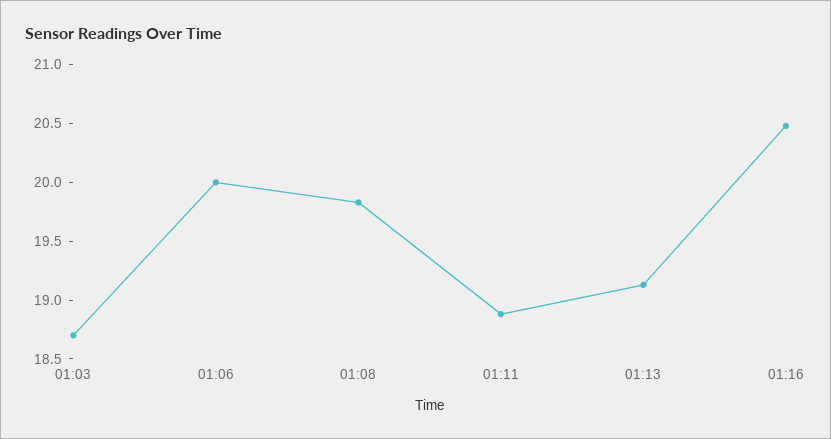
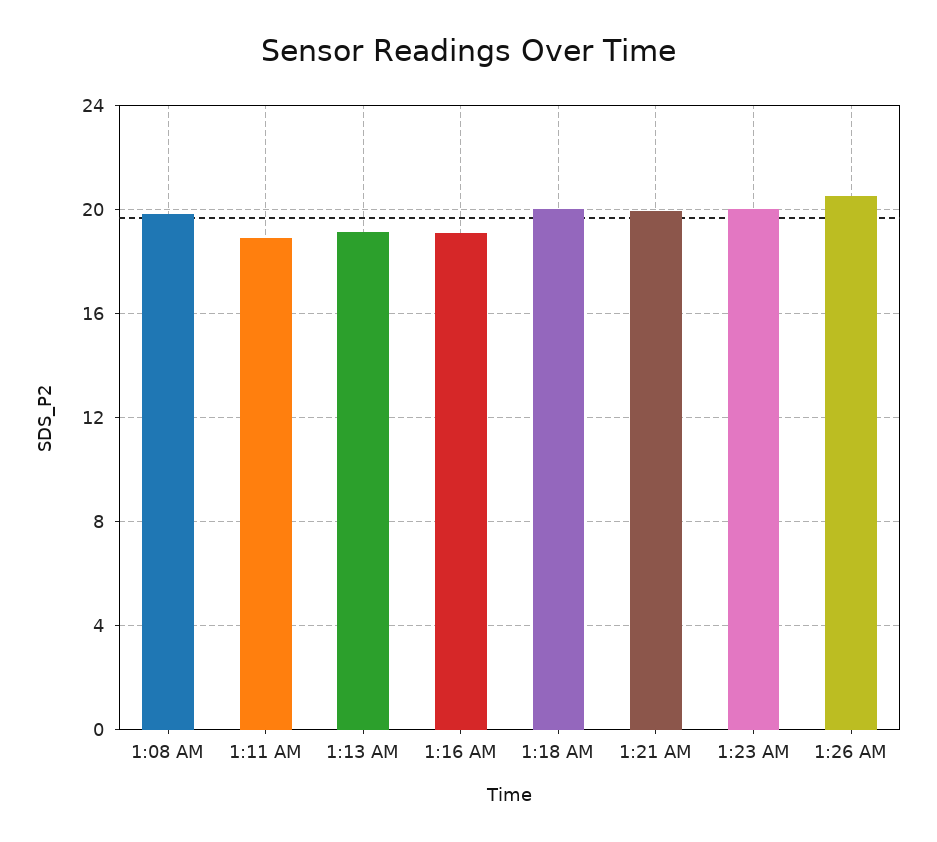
01:03: 18.7 -> none
01:06: 20 -> none
01:16: 20.5 -> 19
1:18 AM: none -> 20
1:21 AM: none -> 20
1:23 AM: none -> 20
1:26 AM: none -> 20.5

